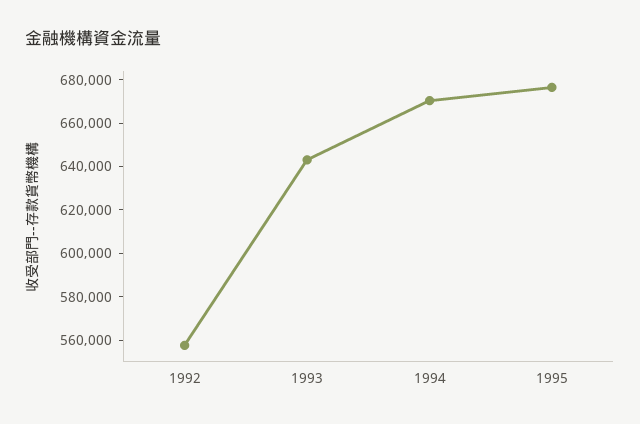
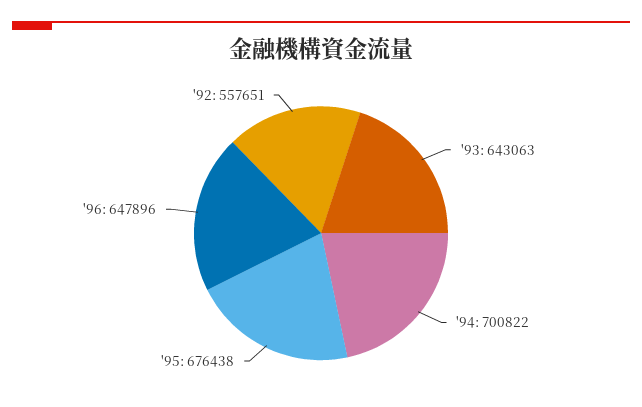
1994: 670000 -> 700822
'96: none -> 647896

